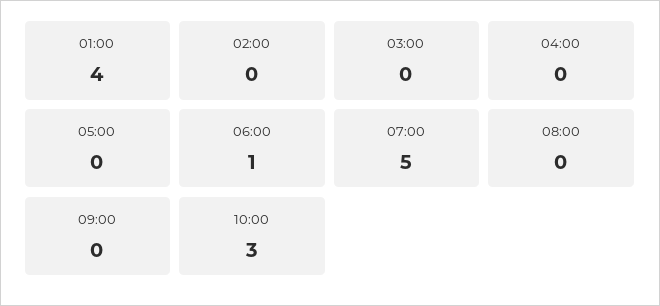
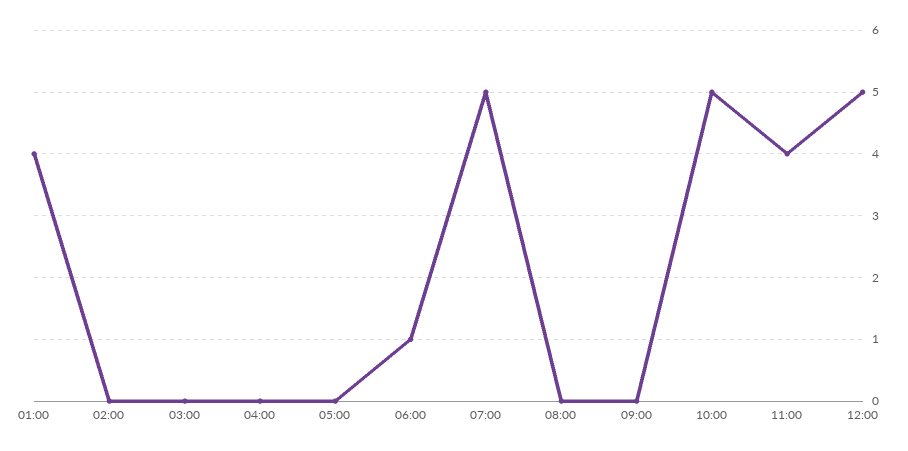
10:00: 3 -> 5
11:00: none -> 4
12:00: none -> 5

